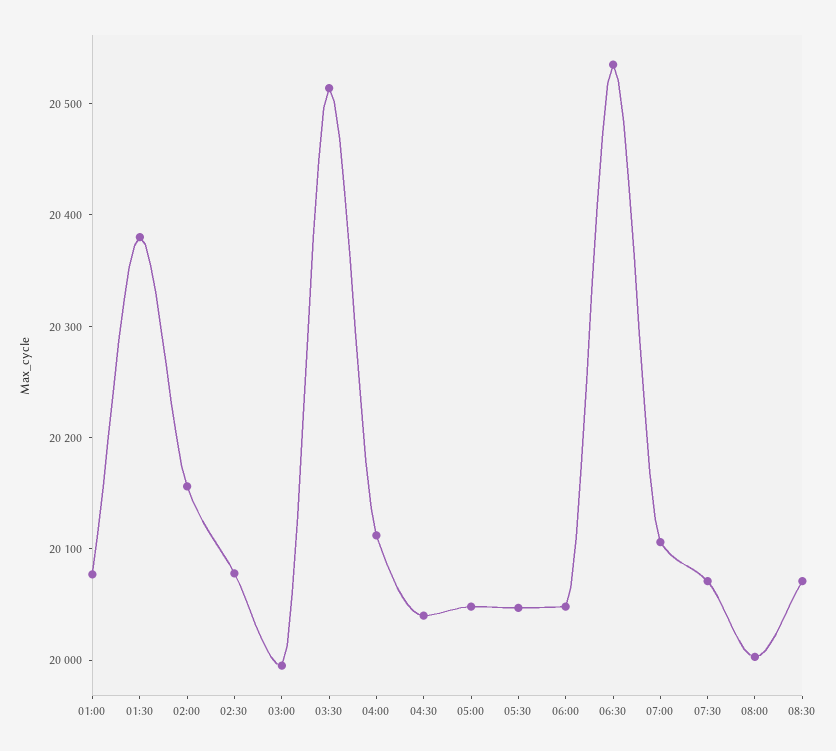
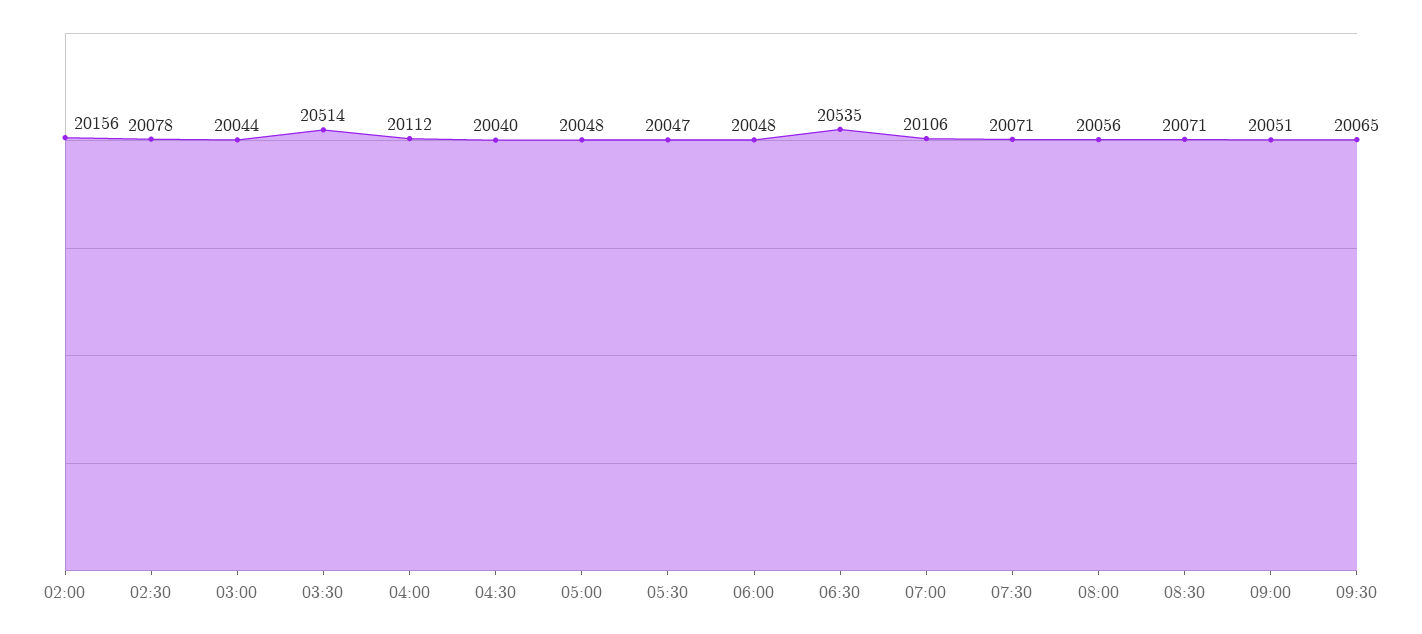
01:00: 20080 -> none
01:30: 20380 -> none
03:00: 20000 -> 20044
08:00: 20000 -> 20056
09:00: none -> 20051
09:30: none -> 20065

